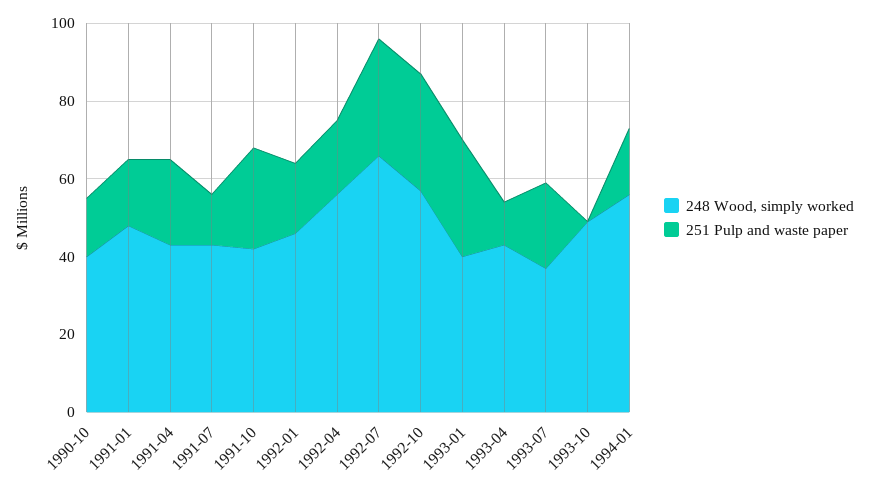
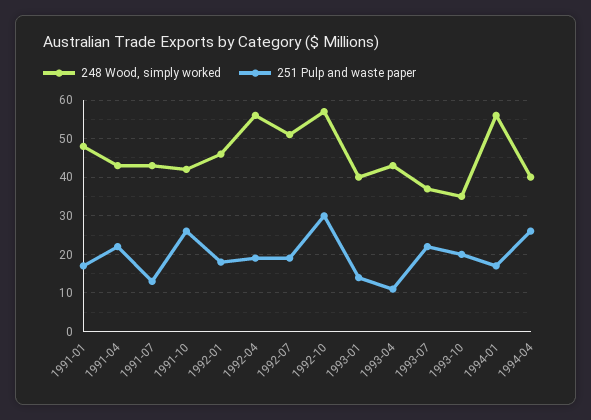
248 Wood, simply worked, 1990-10: 40 -> none
251 Pulp and waste paper, 1990-10: 15 -> none
248 Wood, simply worked, 1992-07: 65 -> 50
251 Pulp and waste paper, 1992-07: 30 -> 20
251 Pulp and waste paper, 1993-01: 30 -> 15
248 Wood, simply worked, 1993-10: 50 -> 35
251 Pulp and waste paper, 1993-10: 0 -> 20
248 Wood, simply worked, 1994-04: none -> 40
251 Pulp and waste paper, 1994-04: none -> 25

